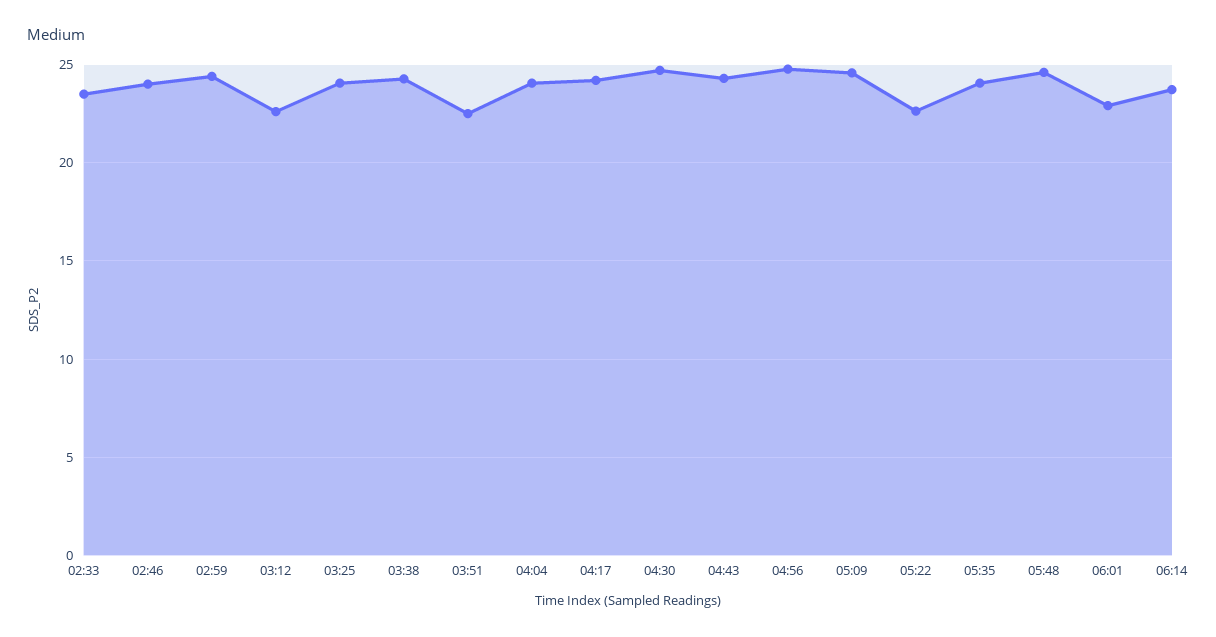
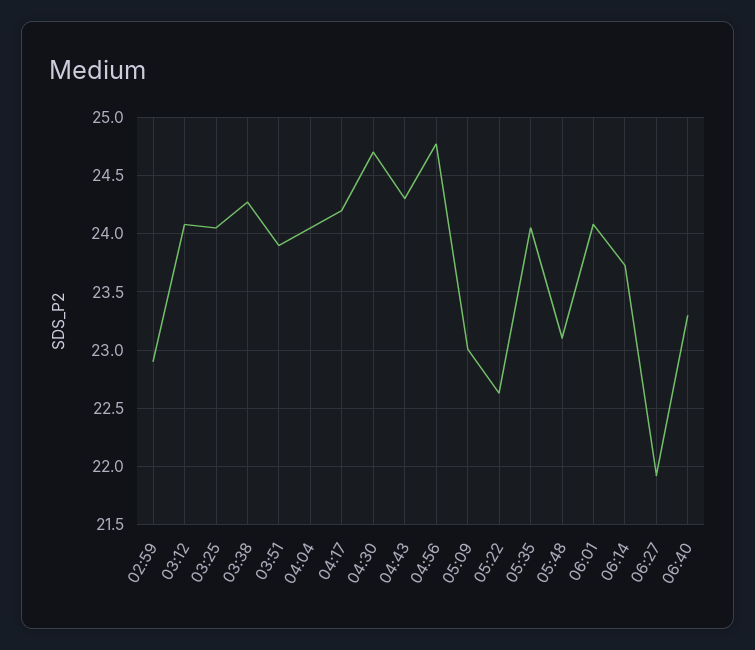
02:33: 23.5 -> none
02:46: 24 -> none
02:59: 24.5 -> 22.9
03:12: 22.5 -> 24.1
03:51: 22.5 -> 23.9
05:09: 24.5 -> 23
05:48: 24.5 -> 23.1
06:01: 23 -> 24.1
06:27: none -> 21.9
06:40: none -> 23.3

